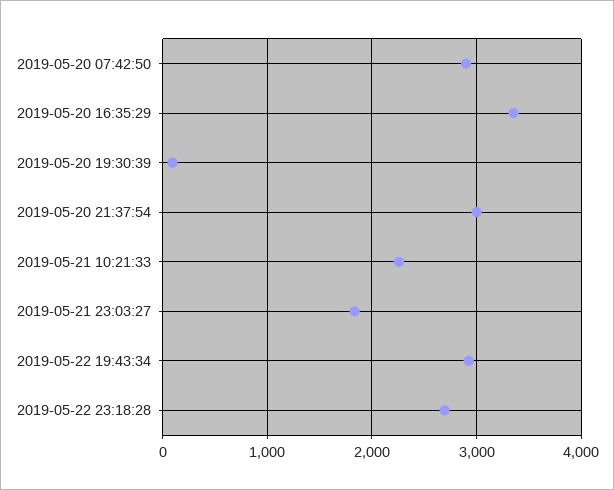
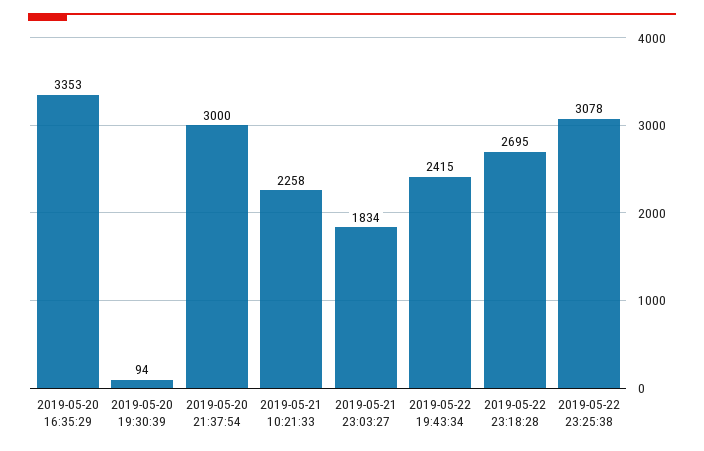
2019-05-20 07:42:50: 2900 -> none
2019-05-22 19:43:34: 2900 -> 2415
2019-05-22 23:25:38: none -> 3078

